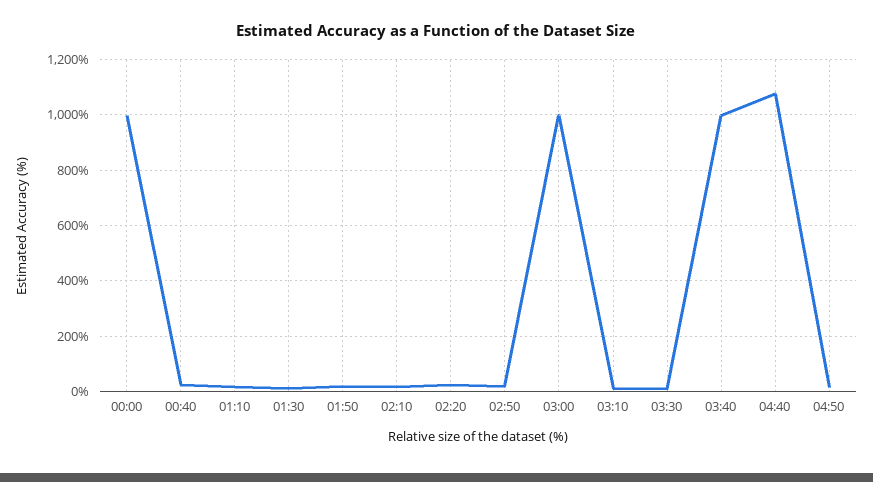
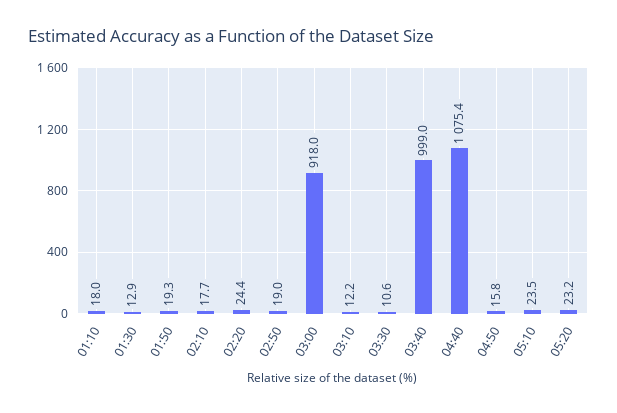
00:00: 1000 -> none
00:40: 25 -> none
03:00: 1000 -> 918
05:10: none -> 23.5
05:20: none -> 23.2

